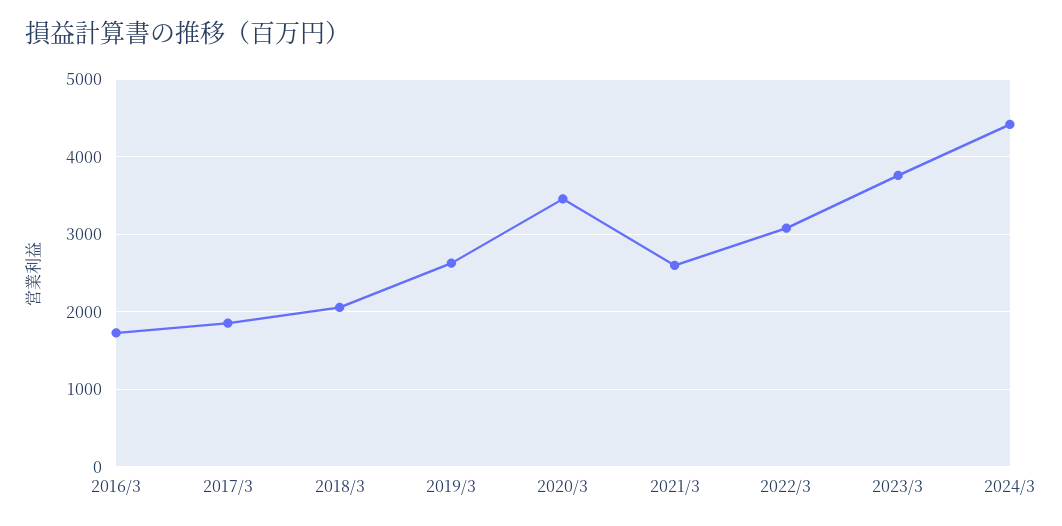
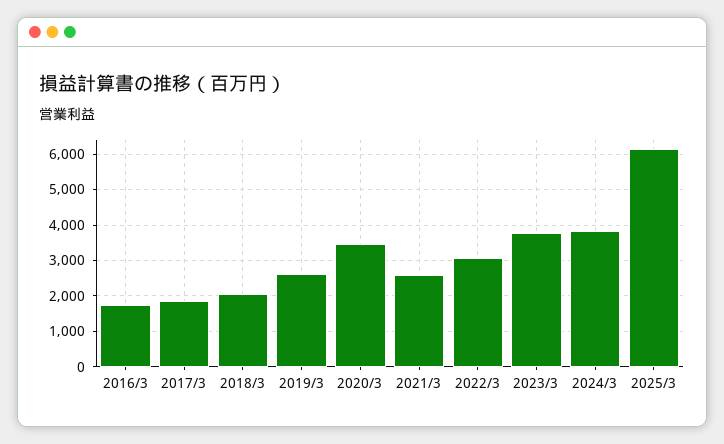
2024/3: 4400 -> 3800
2025/3: none -> 6200

